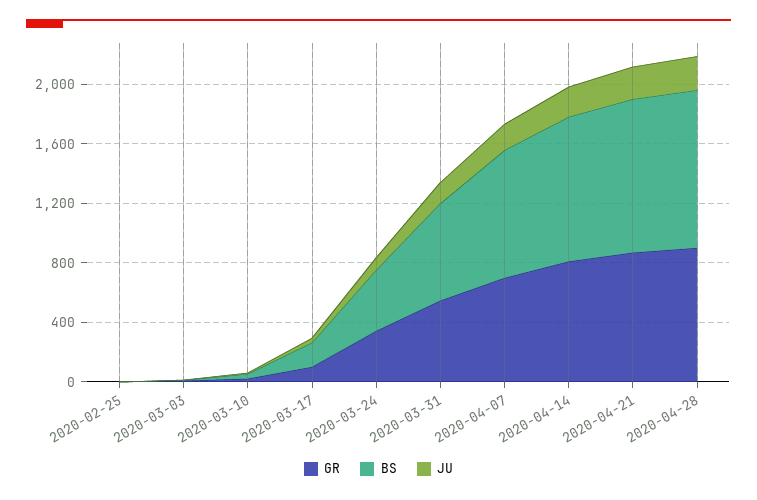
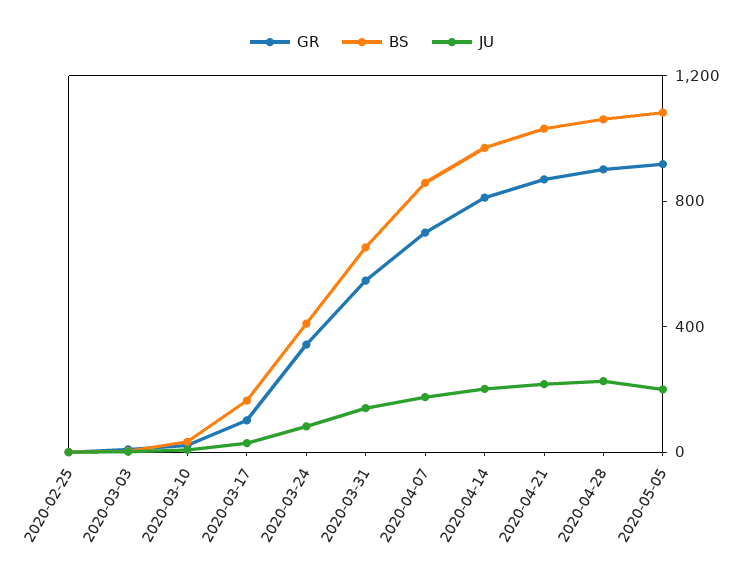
GR, 2020-05-05: none -> 900
BS, 2020-05-05: none -> 1100
JU, 2020-05-05: none -> 200

